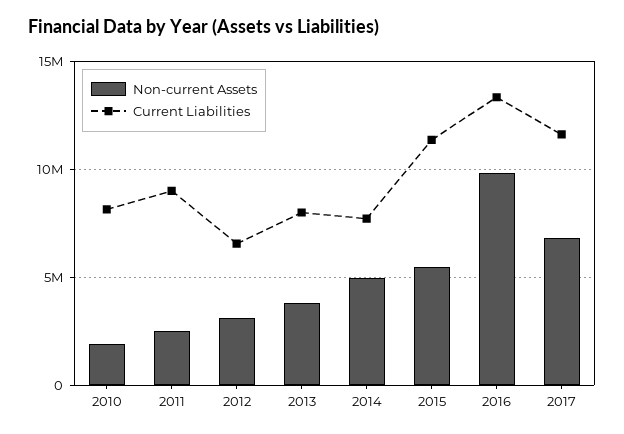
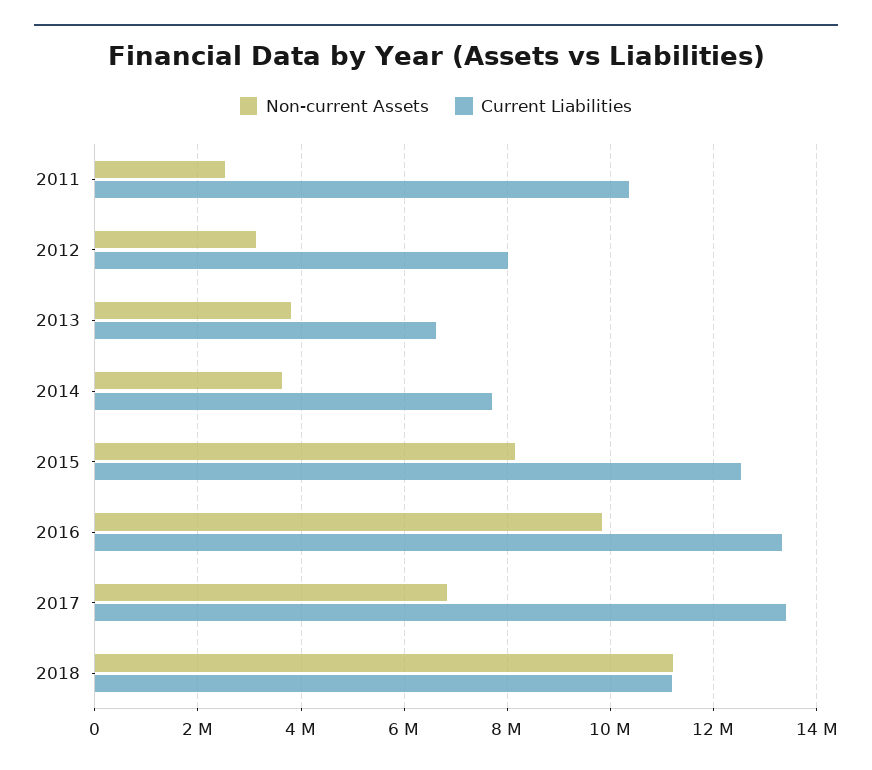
Non-current Assets, 2010: 2000000 -> none
Current Liabilities, 2010: 8000000 -> none
Current Liabilities, 2011: 9000000 -> 10400000
Current Liabilities, 2012: 6500000 -> 8000000
Current Liabilities, 2013: 8000000 -> 6600000
Non-current Assets, 2014: 5000000 -> 3600000
Non-current Assets, 2015: 5500000 -> 8200000
Current Liabilities, 2015: 11500000 -> 12600000
Current Liabilities, 2017: 11500000 -> 13400000
Non-current Assets, 2018: none -> 11200000
Current Liabilities, 2018: none -> 11200000

